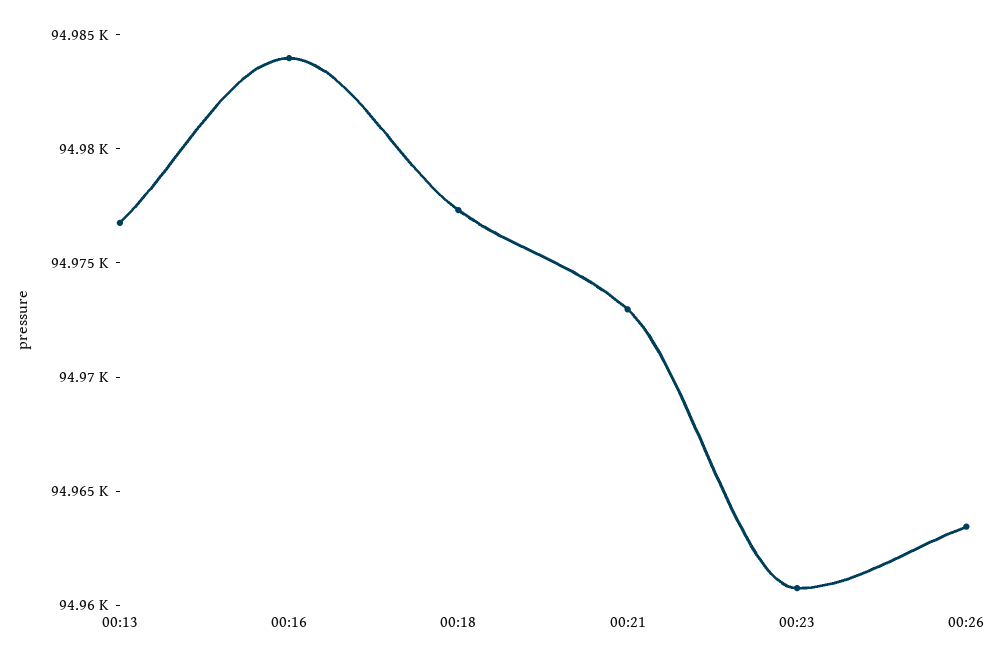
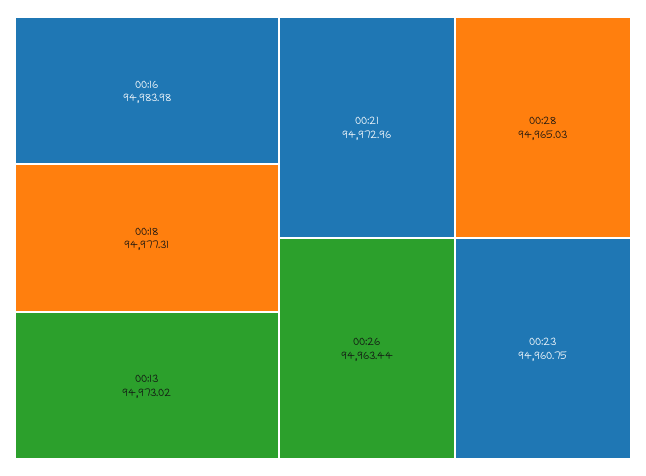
00:13: 94977 -> 94973.02
00:28: none -> 94965.03

